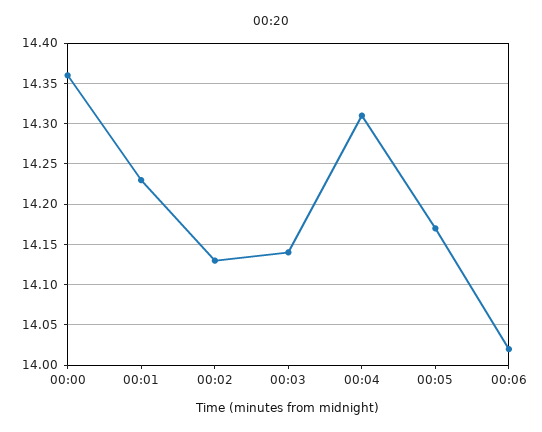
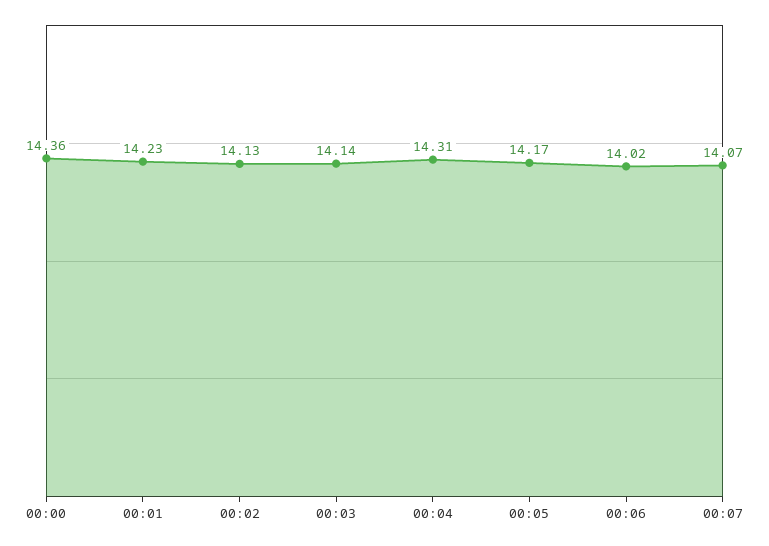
00:07: none -> 14.07

